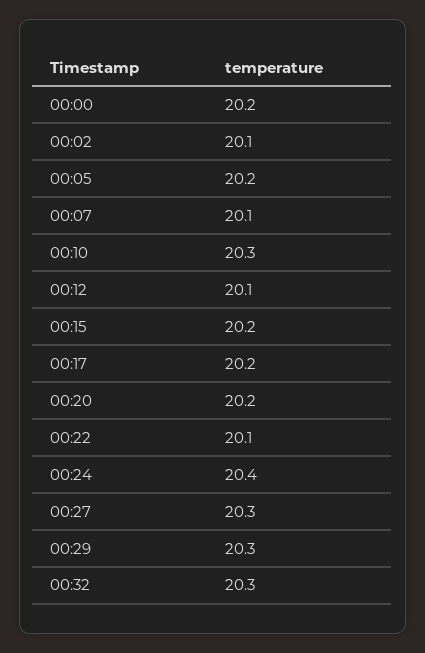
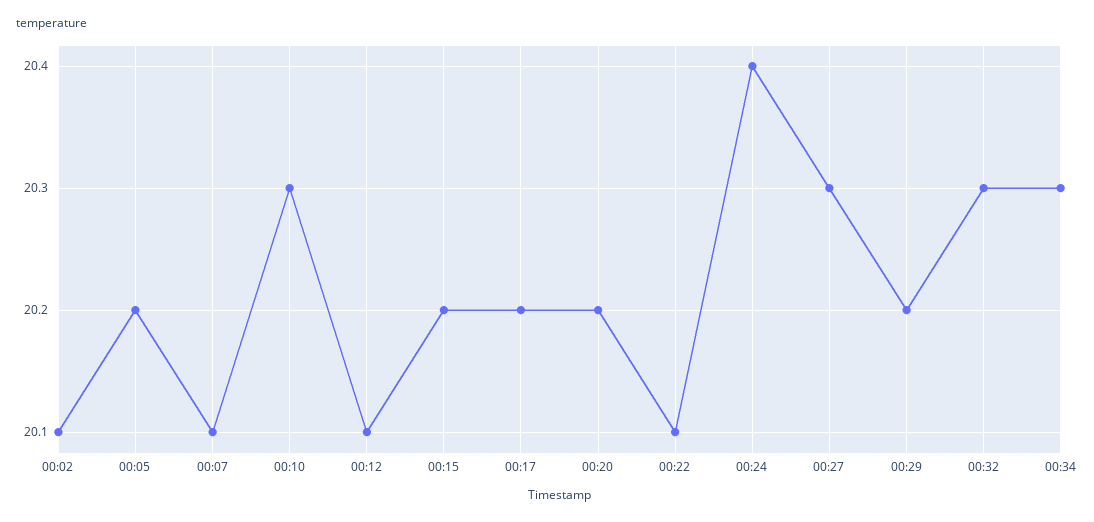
00:00: 20.2 -> none
00:29: 20.3 -> 20.2
00:34: none -> 20.3

